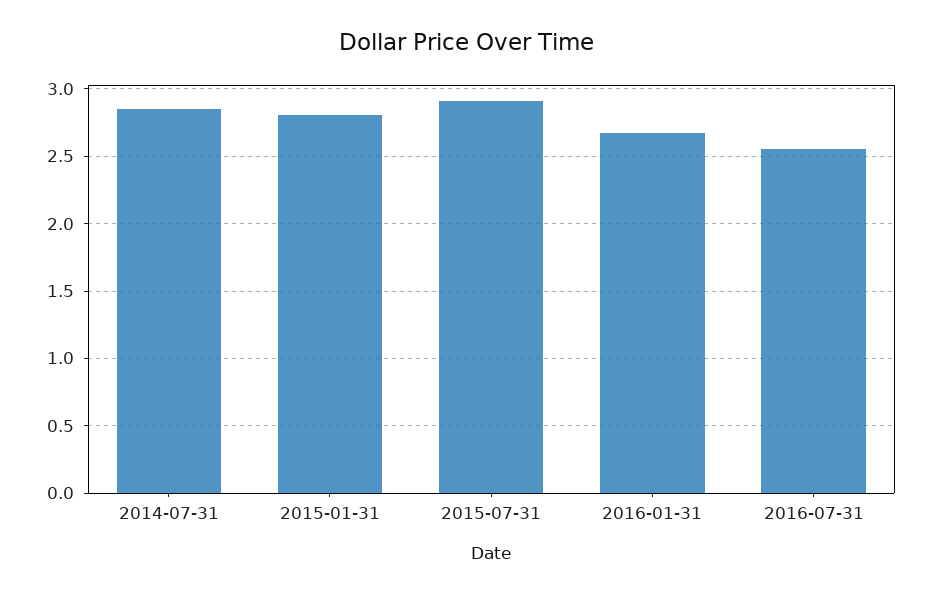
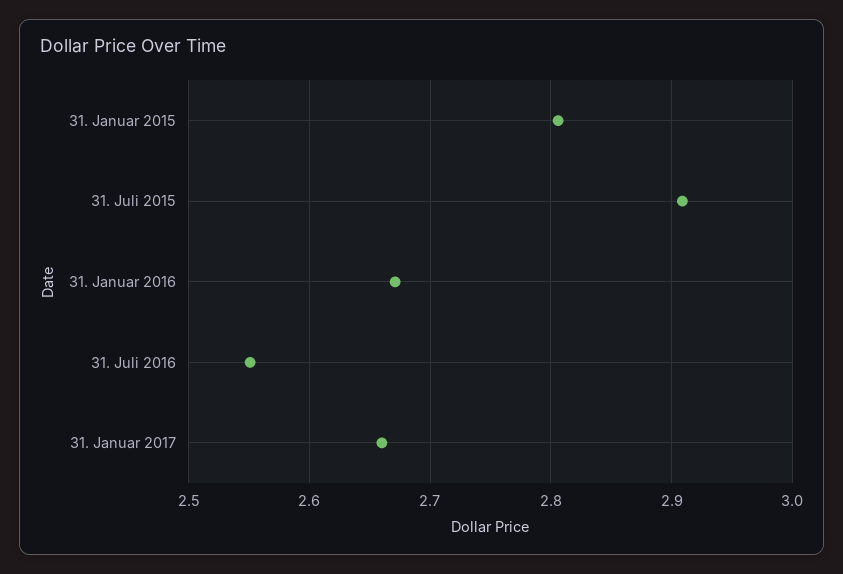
2014-07-31: 2.85 -> none
31. Januar 2017: none -> 2.66

